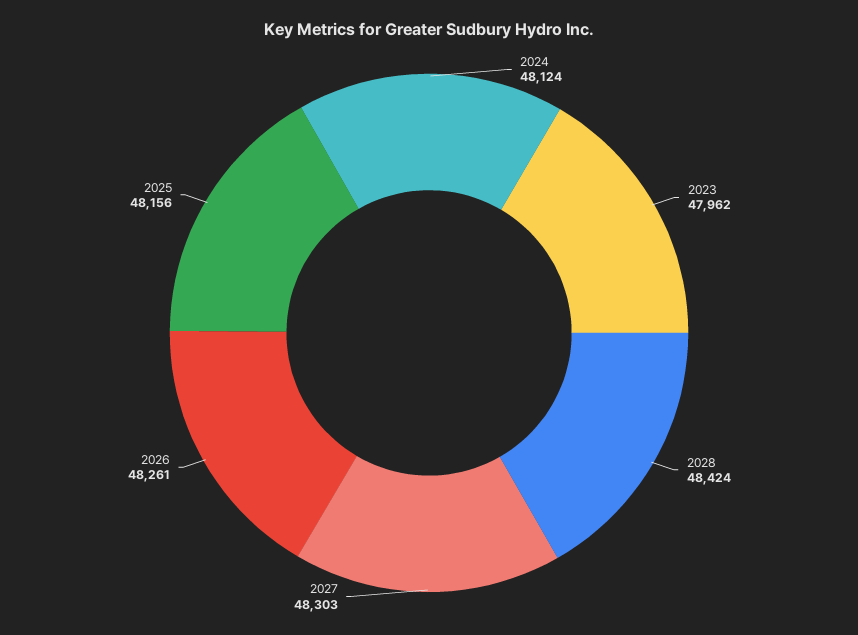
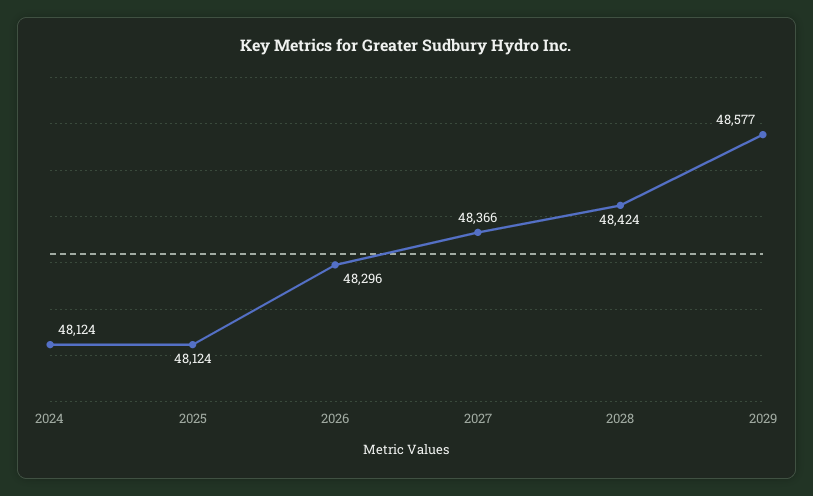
2023: 47962 -> none
2027: 48303 -> 48366
2026: 48261 -> 48296
2025: 48156 -> 48124
2029: none -> 48577

